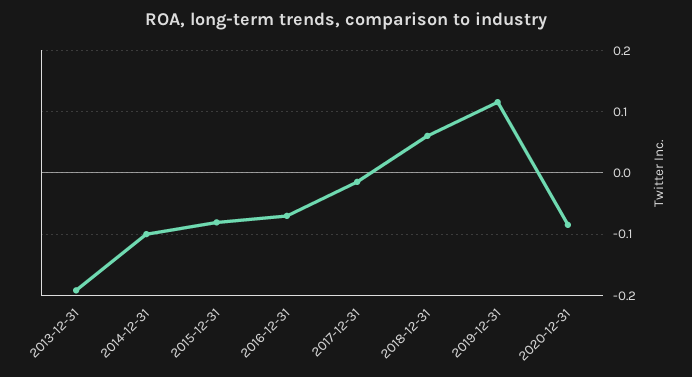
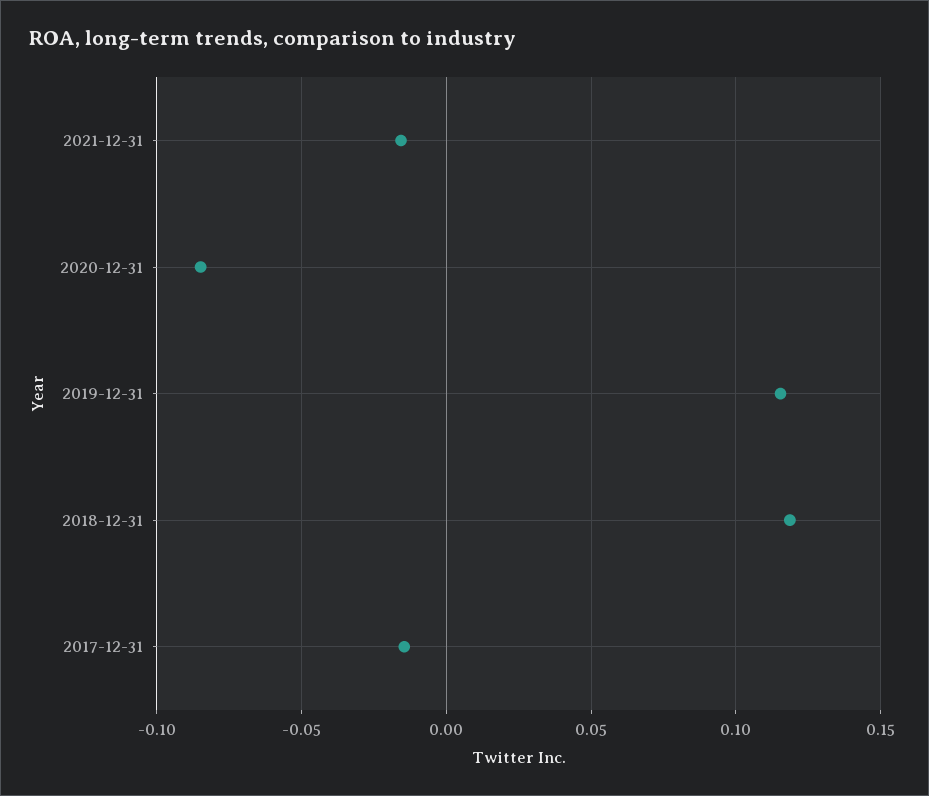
2013-12-31: -0.19 -> none
2014-12-31: -0.1 -> none
2015-12-31: -0.08 -> none
2016-12-31: -0.07 -> none
2018-12-31: 0.06 -> 0.12
2021-12-31: none -> -0.015

